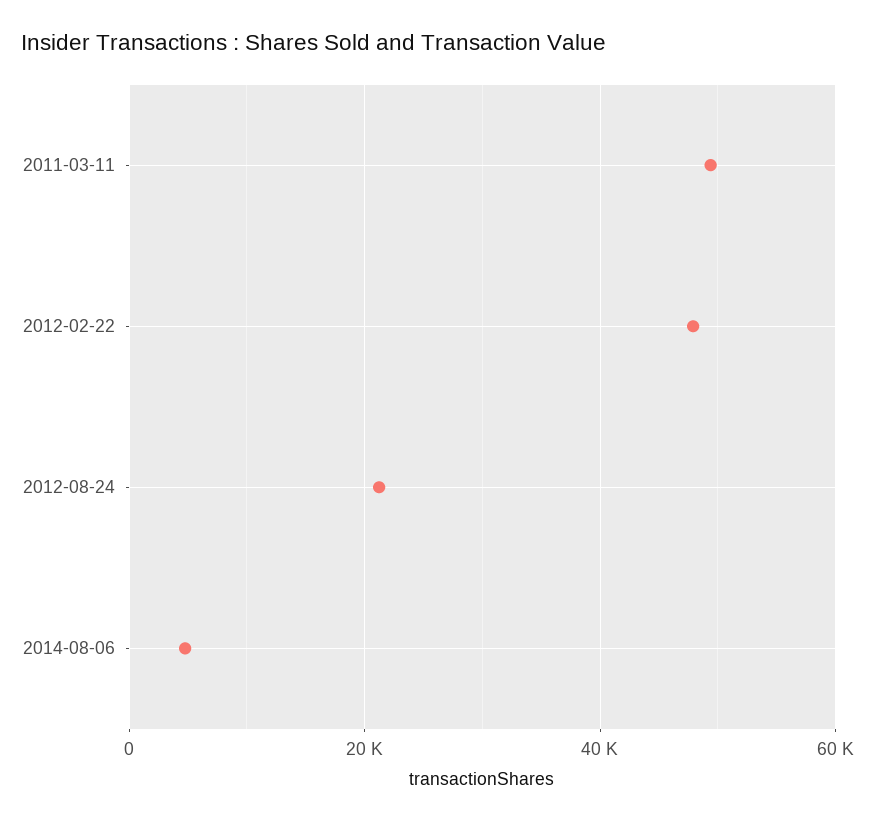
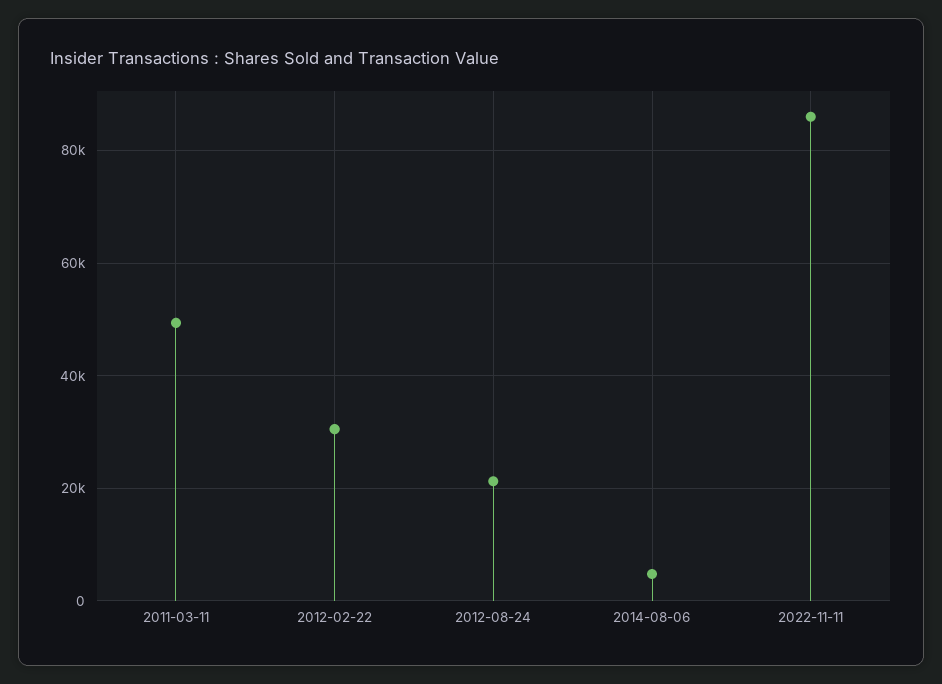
2012-02-22: 48000 -> 30000
2022-11-11: none -> 86000

